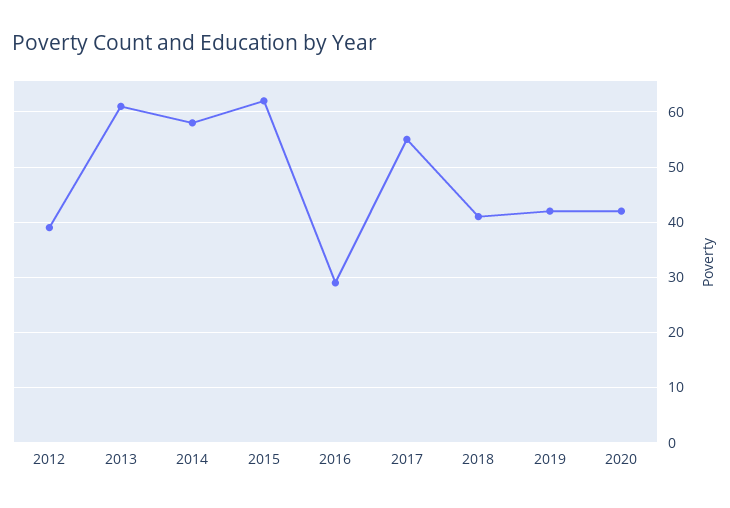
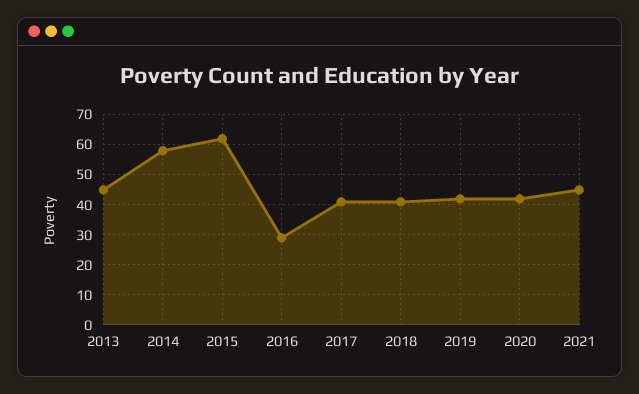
2012: 40 -> none
2013: 60 -> 45
2017: 55 -> 40
2021: none -> 45

